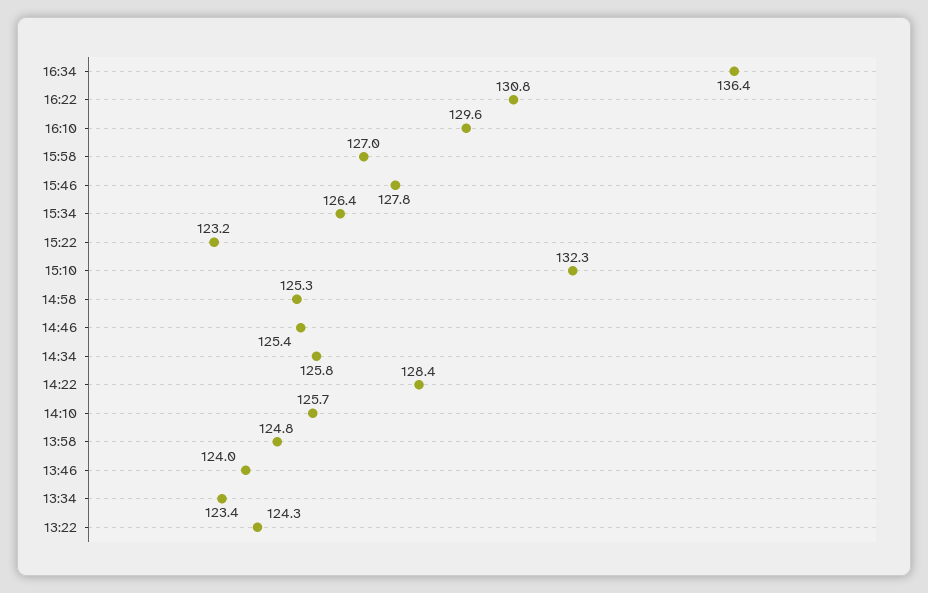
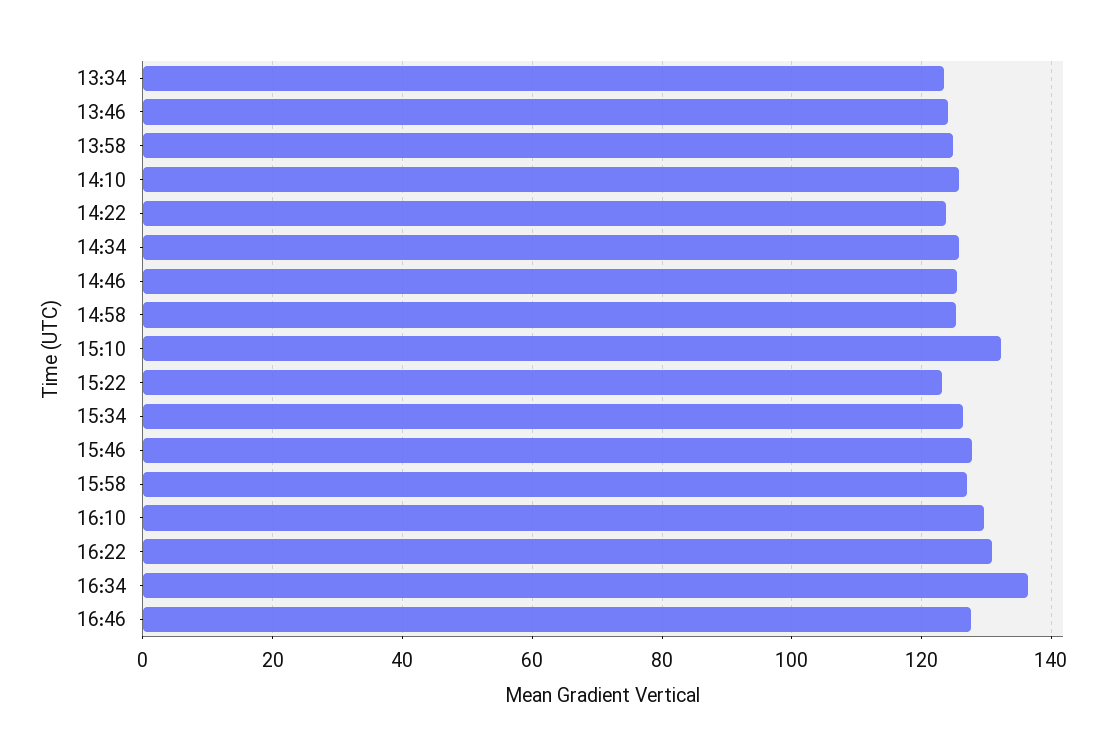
14:22: 128.4 -> 124
13:22: 124.3 -> none
16:46: none -> 128

